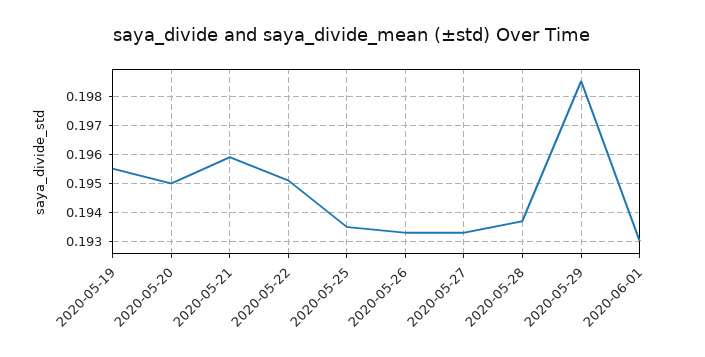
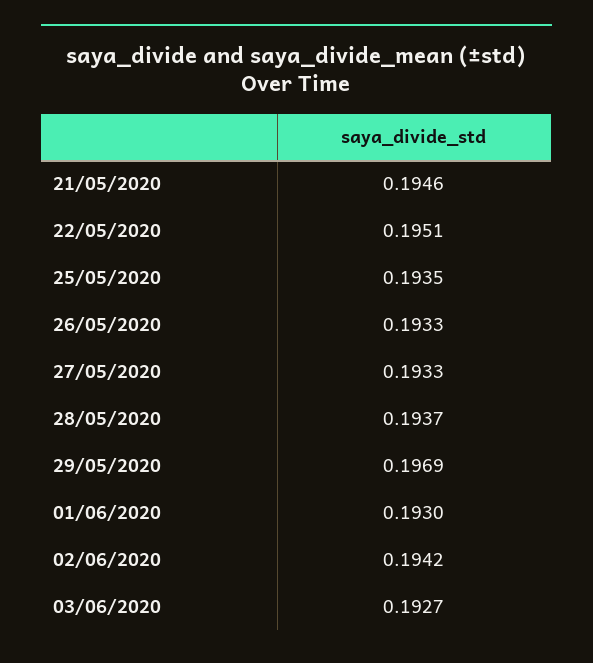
2020-05-19: 0.1955 -> none
2020-05-20: 0.195 -> none
2020-05-21: 0.196 -> 0.1946
2020-05-29: 0.1985 -> 0.1969
02/06/2020: none -> 0.1942
03/06/2020: none -> 0.1927

